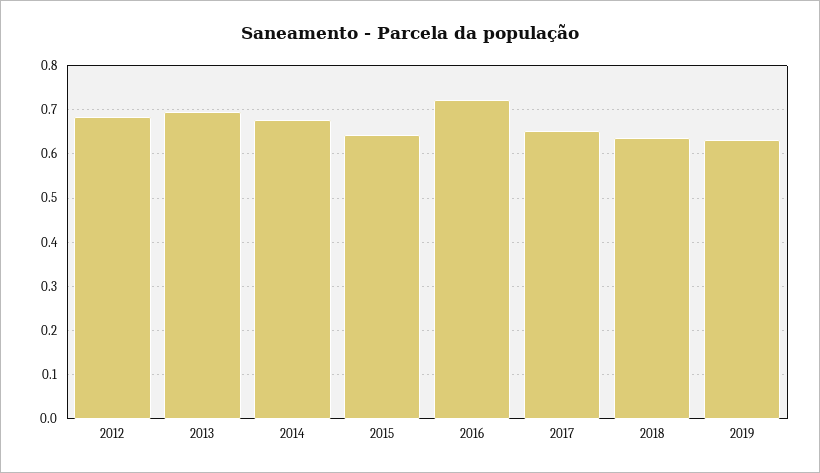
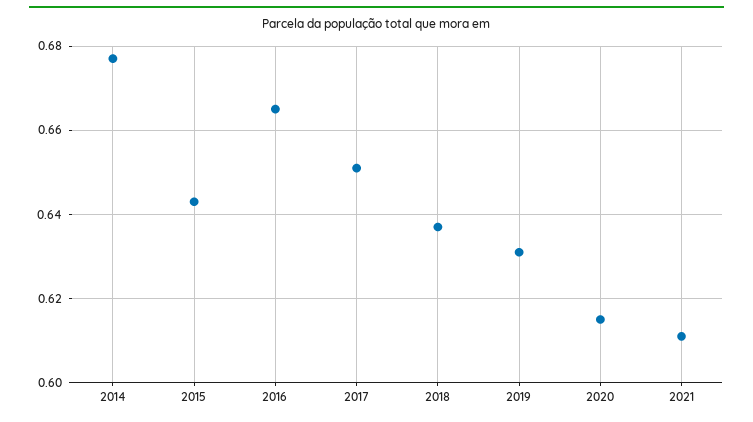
2012: 0.68 -> none
2013: 0.7 -> none
2016: 0.72 -> 0.665
2020: none -> 0.615
2021: none -> 0.61

